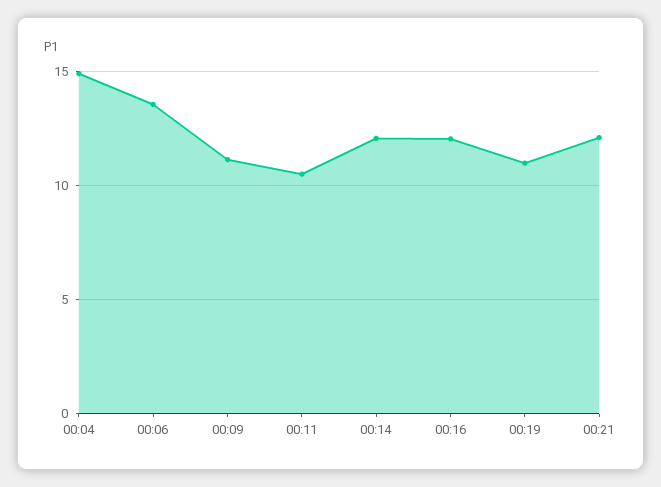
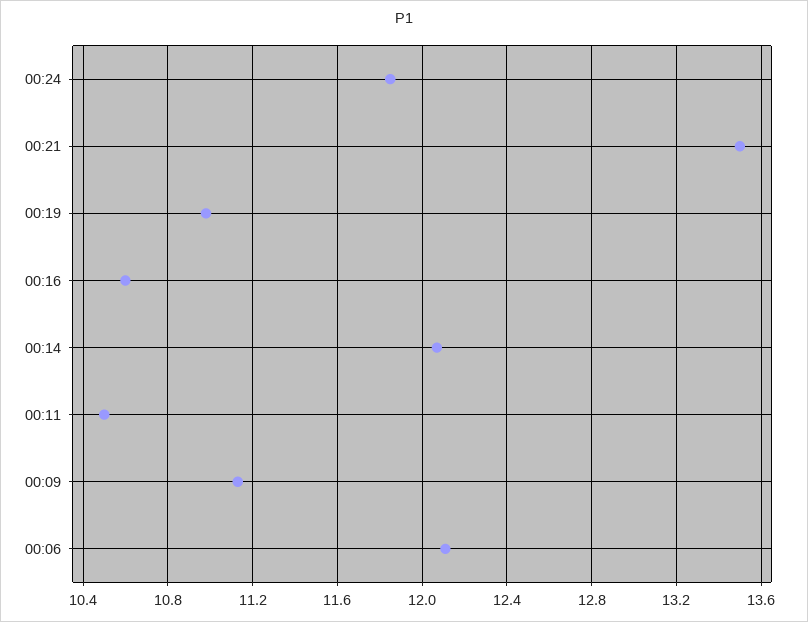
00:04: 15 -> none
00:06: 13.5 -> 12.1
00:16: 12 -> 10.6
00:21: 12 -> 13.5
00:24: none -> 11.85

